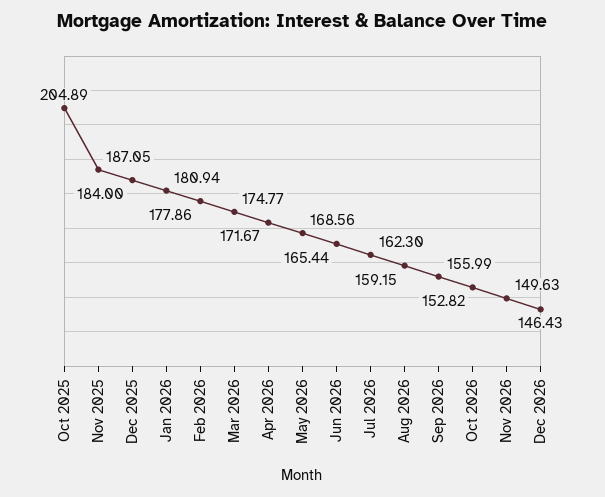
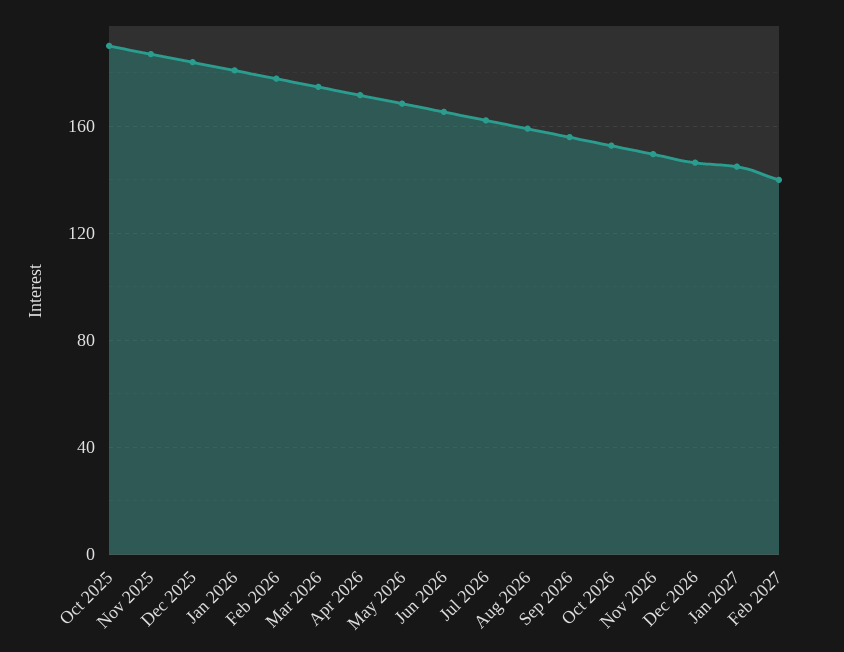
Oct 2025: 204.89 -> 190
Jan 2027: none -> 145
Feb 2027: none -> 140

